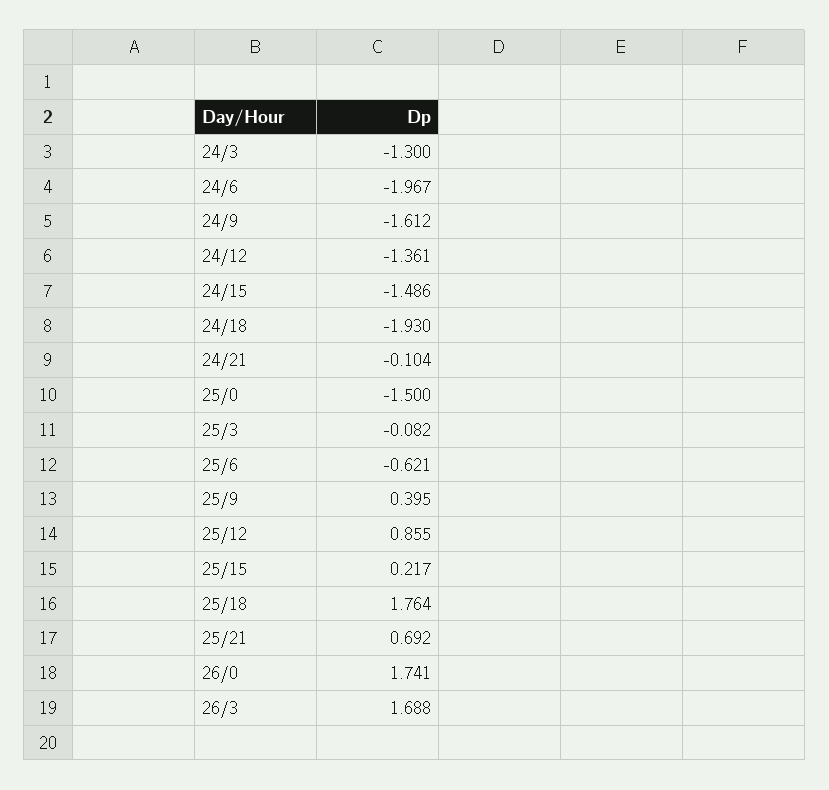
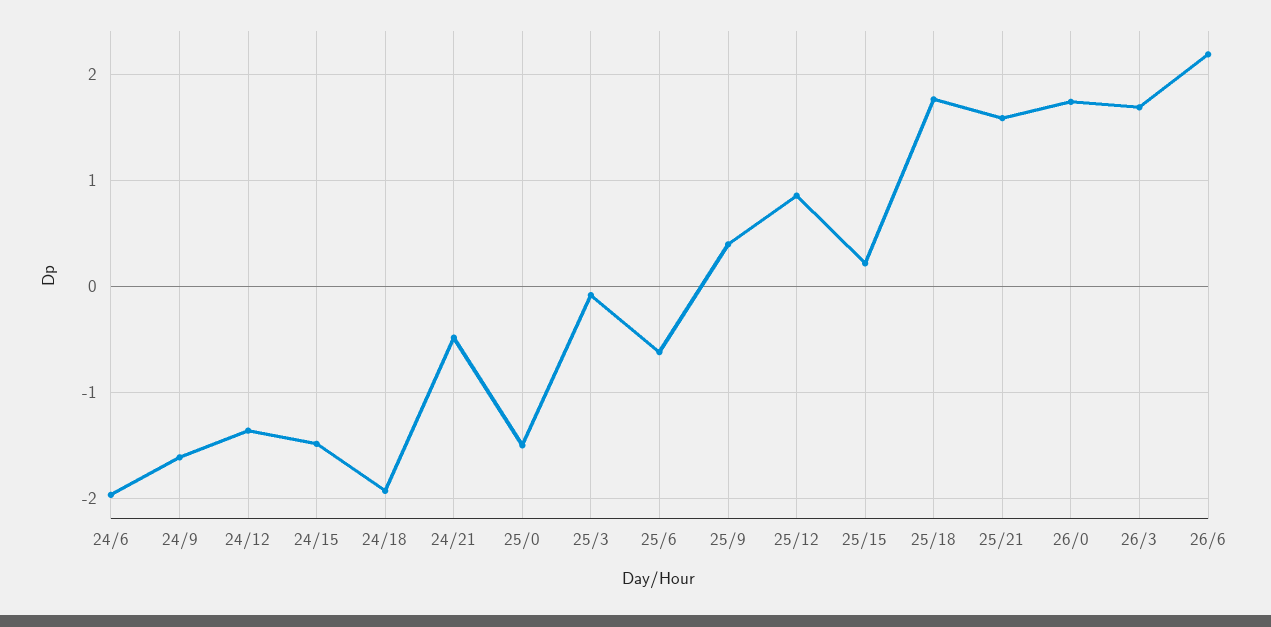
24/3: -1.3 -> none
24/21: -0.104 -> -0.5
25/21: 0.692 -> 1.6
26/6: none -> 2.2

